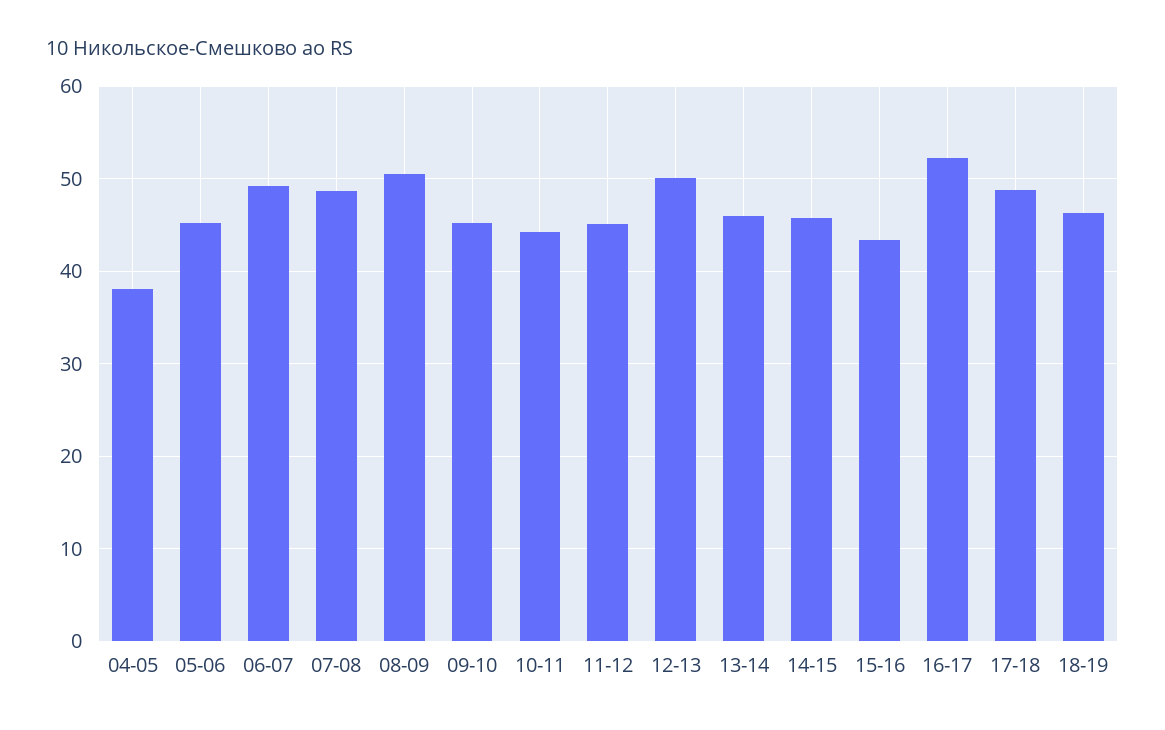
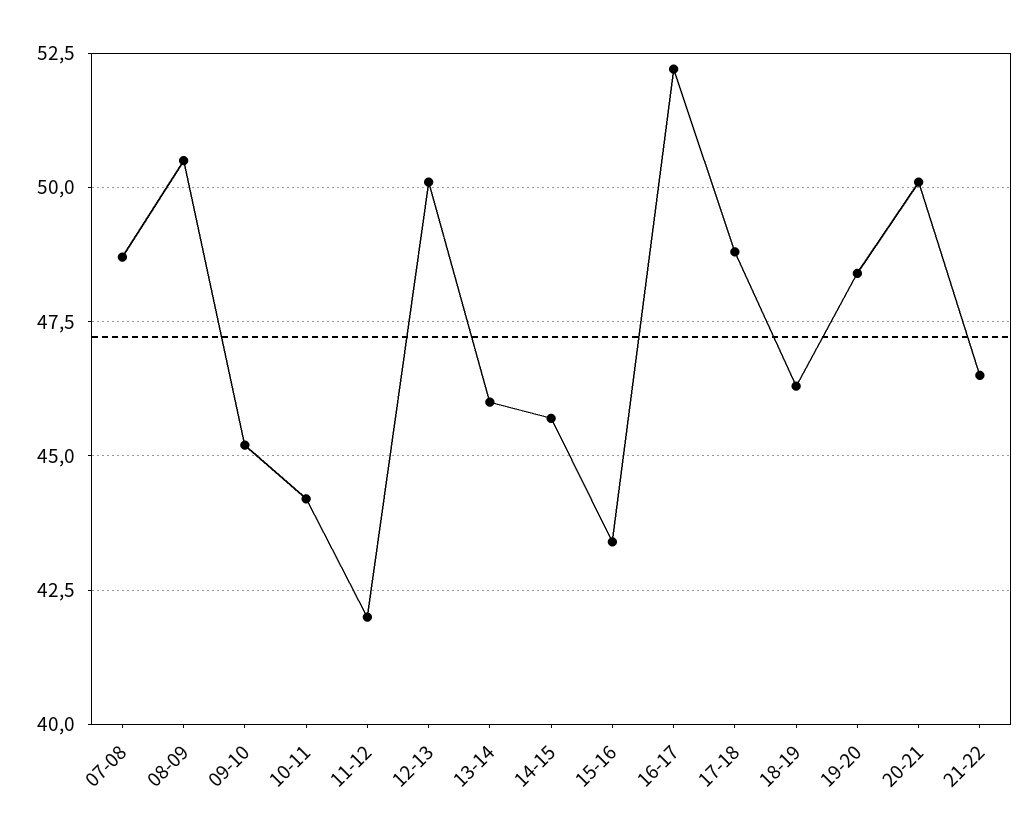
04-05: 38 -> none
05-06: 45 -> none
06-07: 49 -> none
11-12: 45 -> 42
19-20: none -> 48.5
20-21: none -> 50
21-22: none -> 46.5

